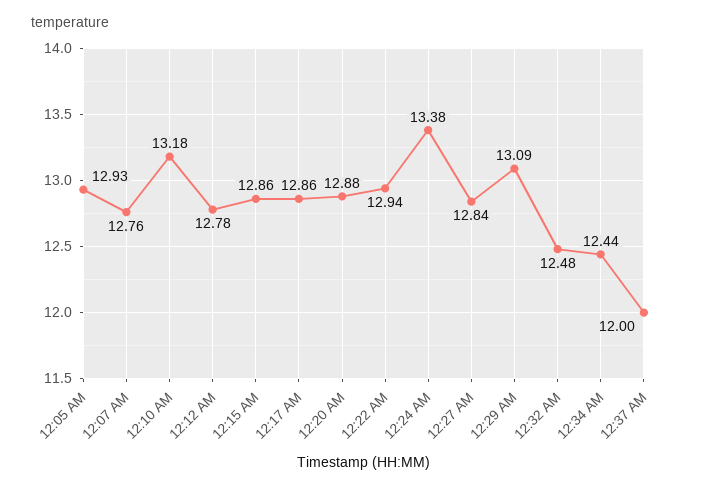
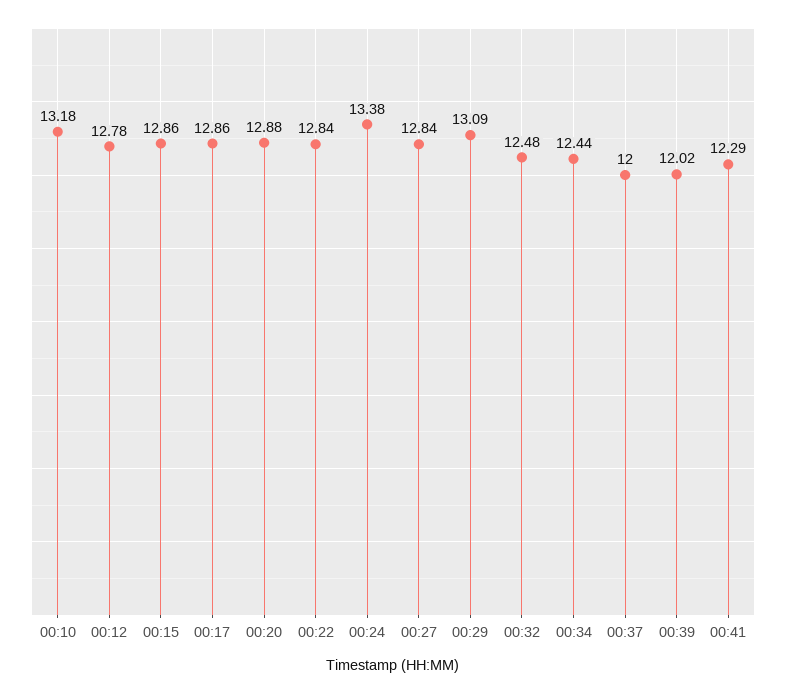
12:05 AM: 12.93 -> none
12:07 AM: 12.76 -> none
12:22 AM: 12.94 -> 12.84
00:39: none -> 12.02
00:41: none -> 12.29

